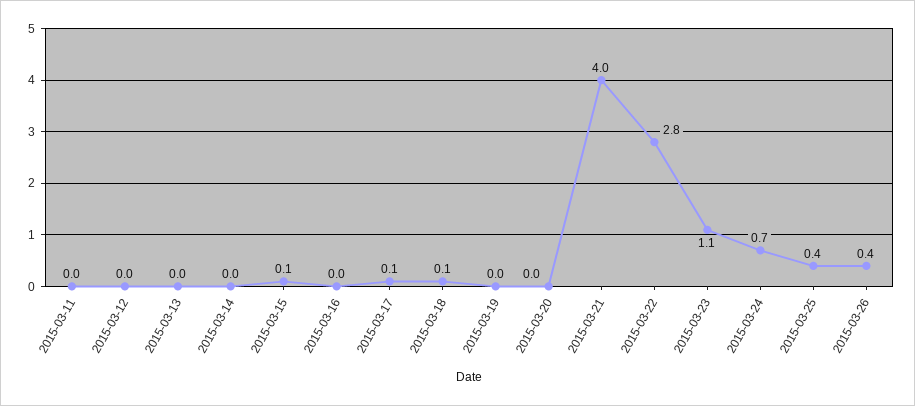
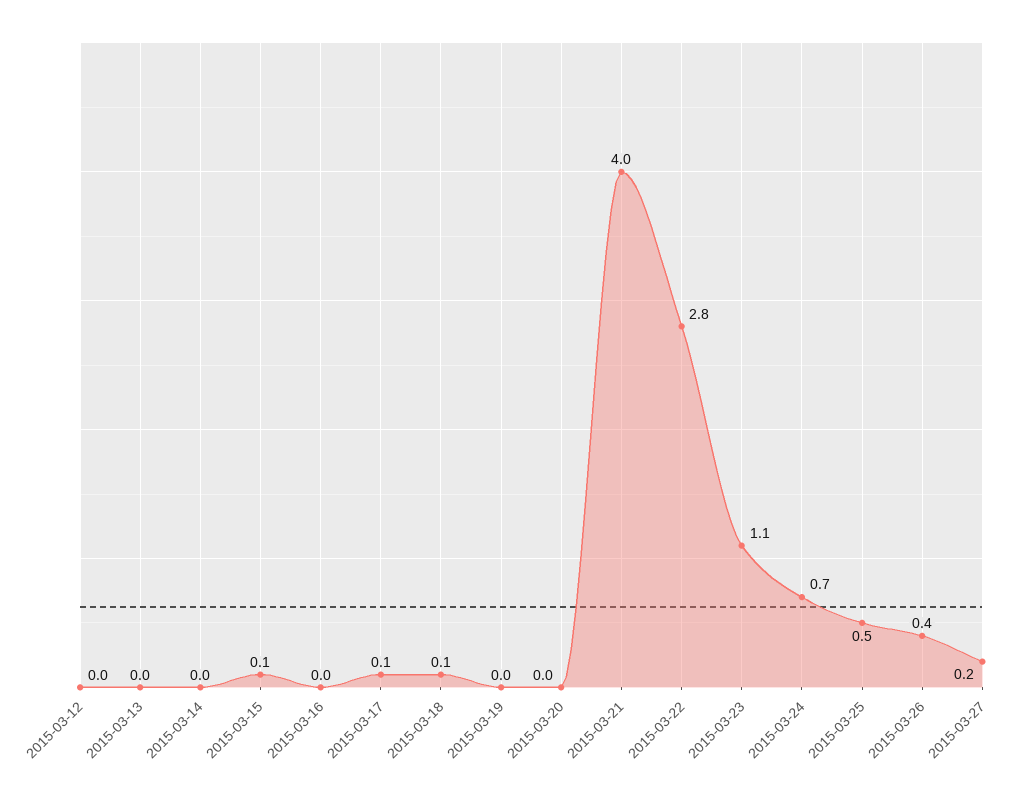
2015-03-11: 0 -> none
2015-03-25: 0.4 -> 0.5
2015-03-27: none -> 0.2

